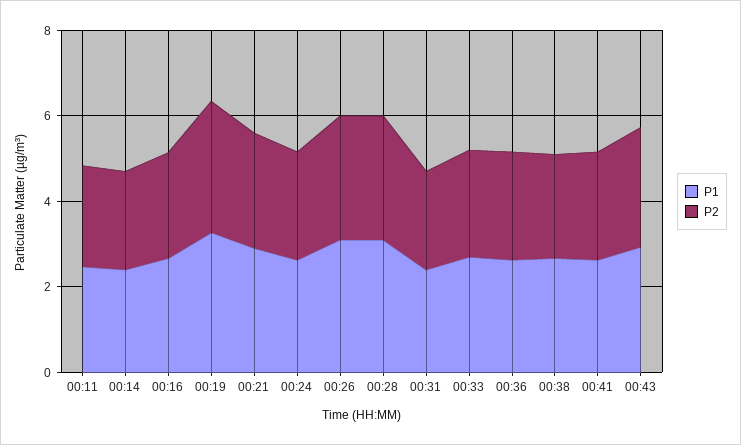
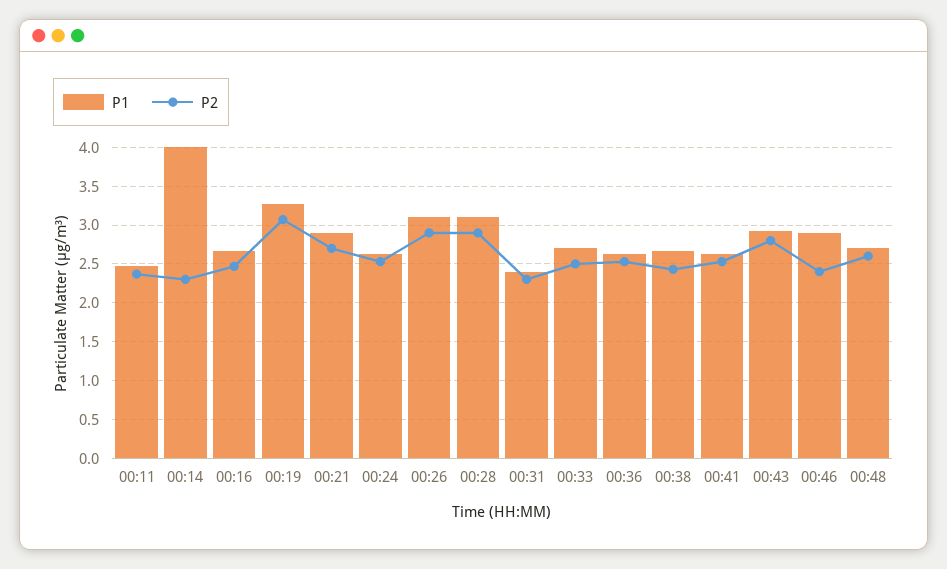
P1, 00:14: 2.5 -> 4
P1, 00:46: none -> 2.9
P2, 00:46: none -> 2.4
P1, 00:48: none -> 2.7
P2, 00:48: none -> 2.6

